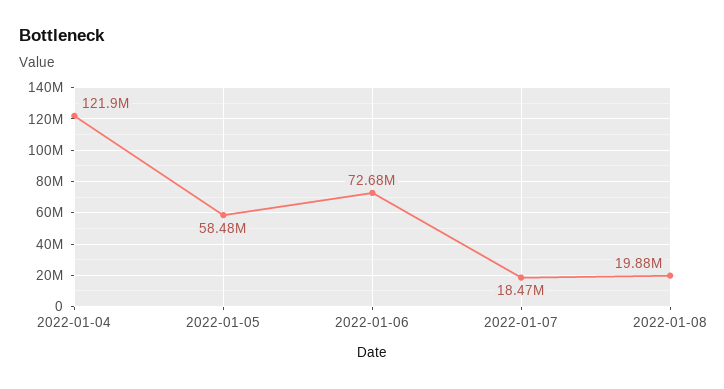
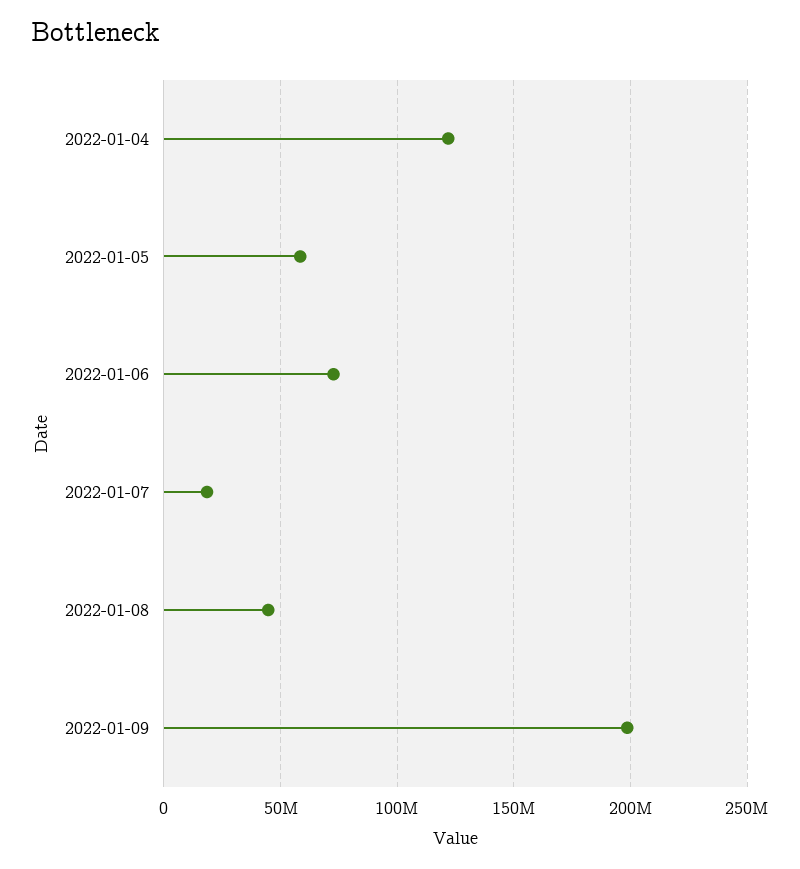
2022-01-08: 19880000 -> 45000000
2022-01-09: none -> 200000000

